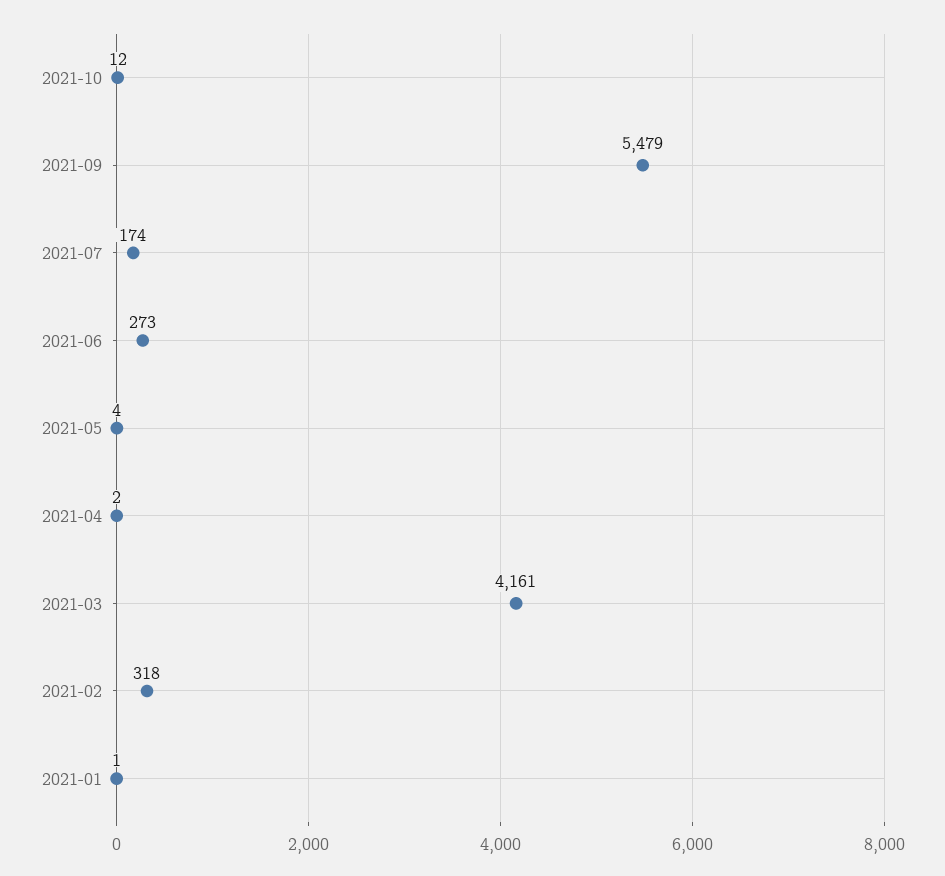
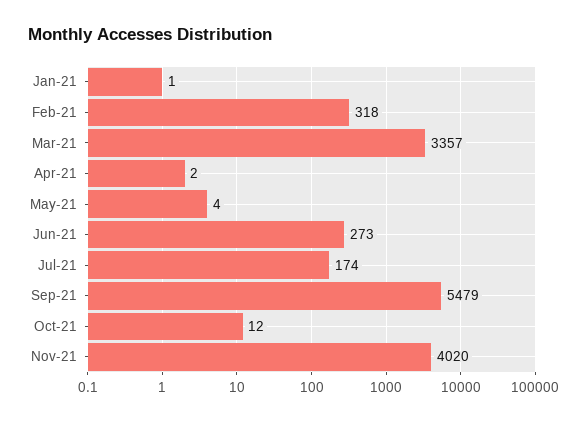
2021-03: 4161 -> 3357
Nov-21: none -> 4020

